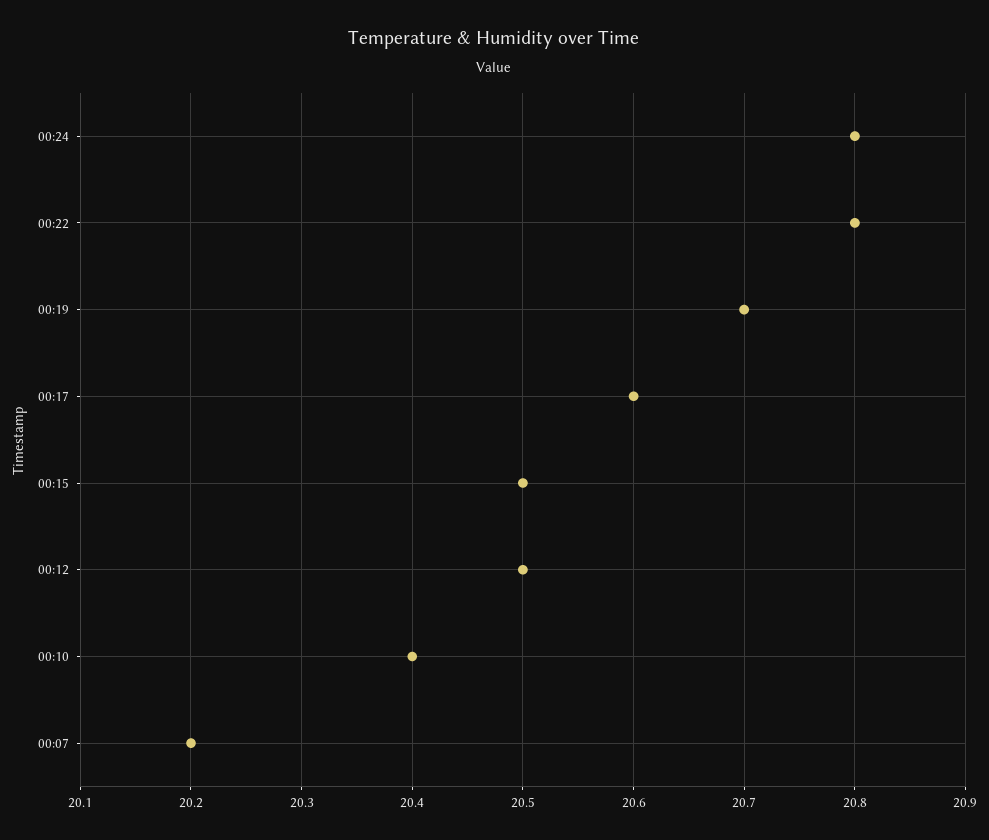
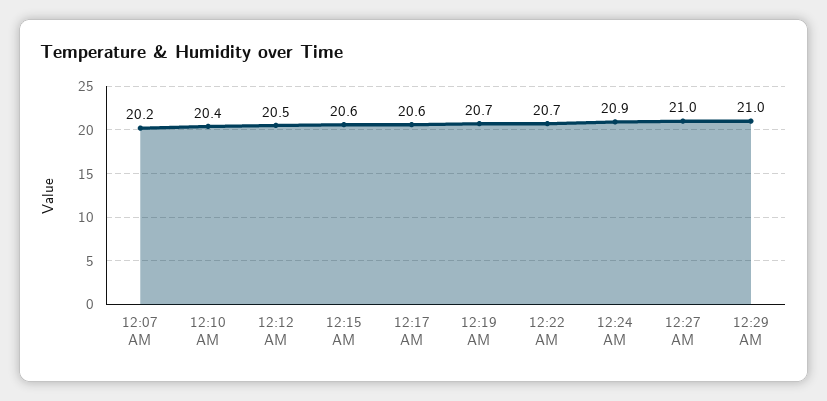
00:24: 20.8 -> 20.9
00:22: 20.8 -> 20.7
00:15: 20.5 -> 20.6
12:27 AM: none -> 21
12:29 AM: none -> 21

